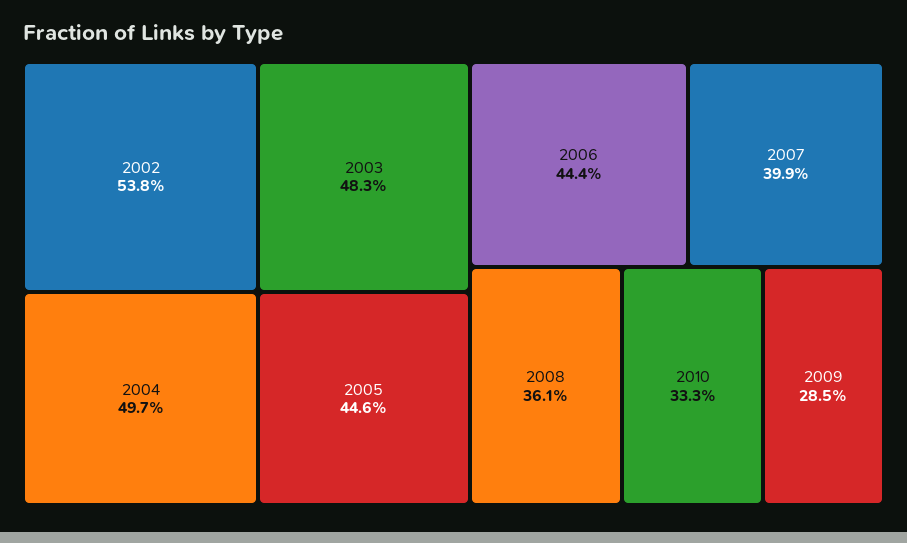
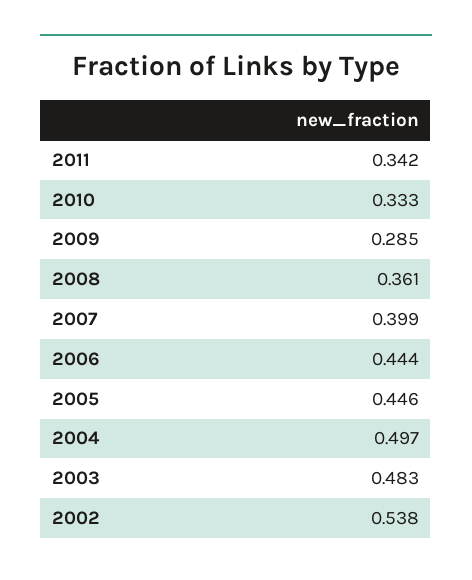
2011: none -> 0.342

